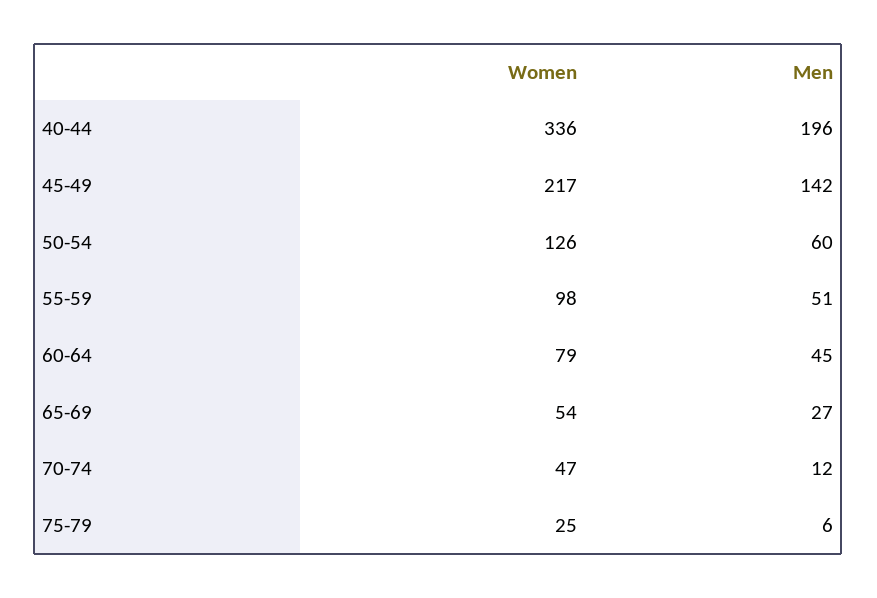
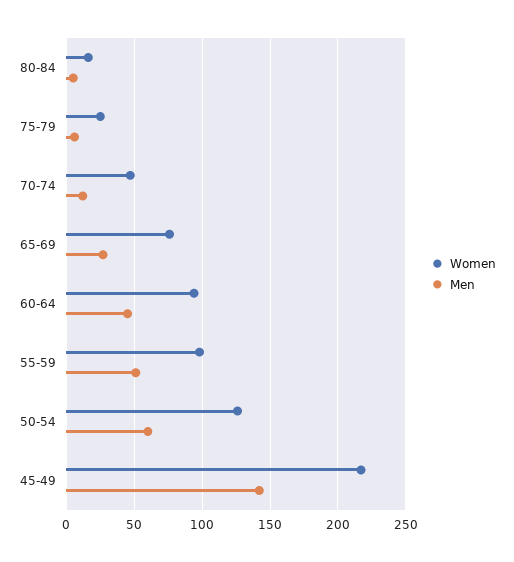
Women, 40-44: 336 -> none
Men, 40-44: 196 -> none
Women, 60-64: 79 -> 95
Women, 65-69: 54 -> 75
Women, 80-84: none -> 15
Men, 80-84: none -> 5

